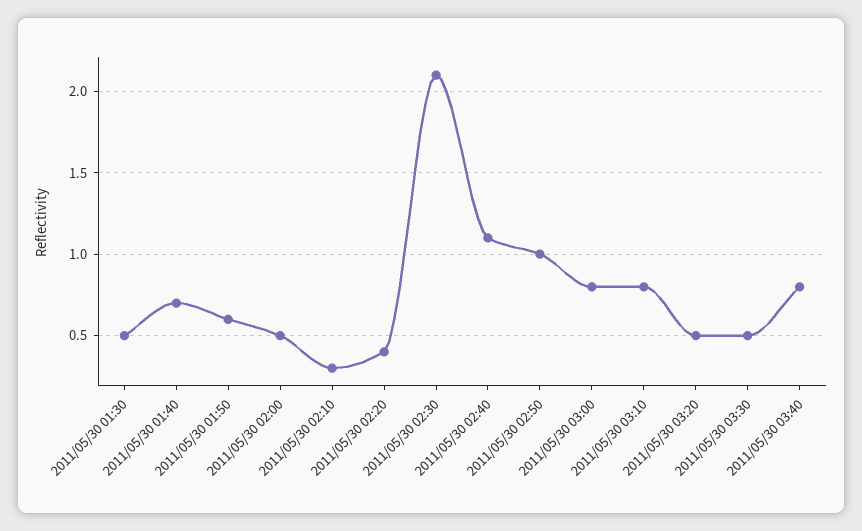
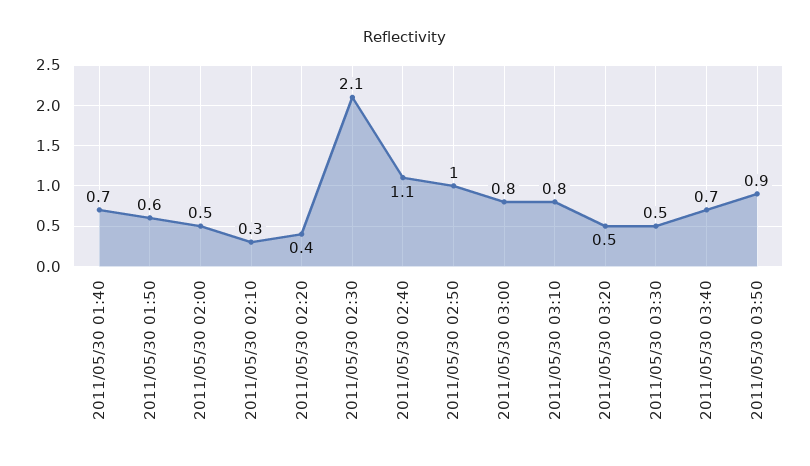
2011/05/30 01:30: 0.5 -> none
2011/05/30 03:40: 0.8 -> 0.7
2011/05/30 03:50: none -> 0.9

